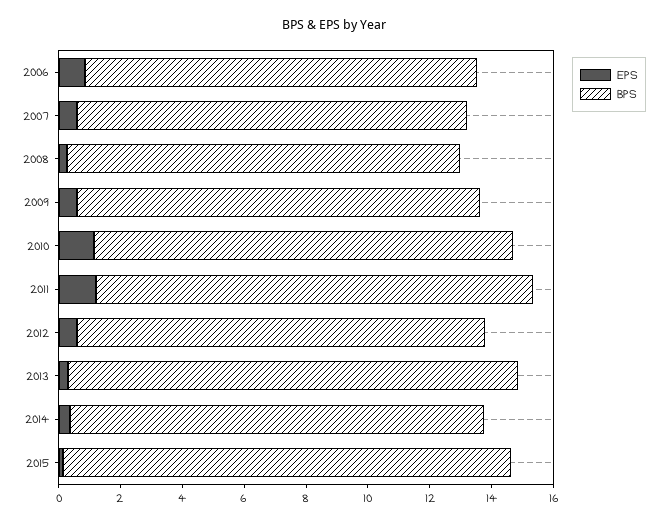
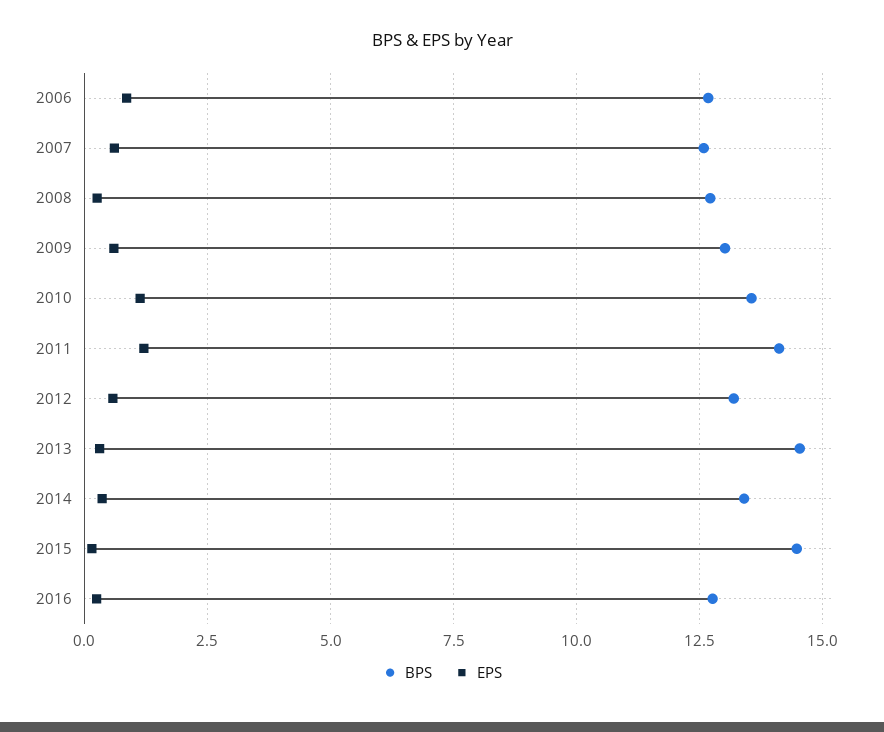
BPS, 2016: none -> 12.75
EPS, 2016: none -> 0.25

